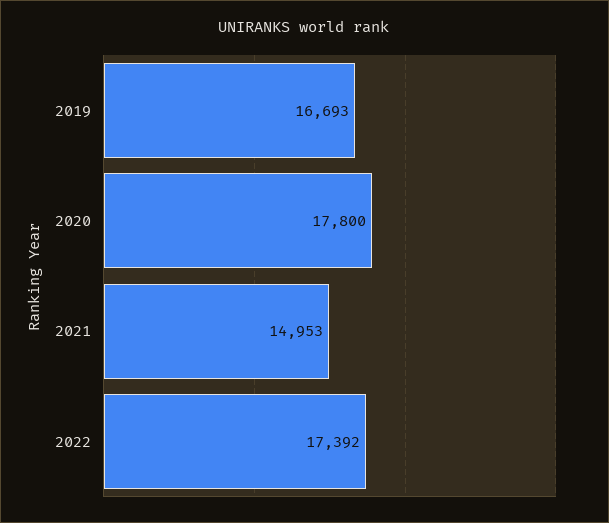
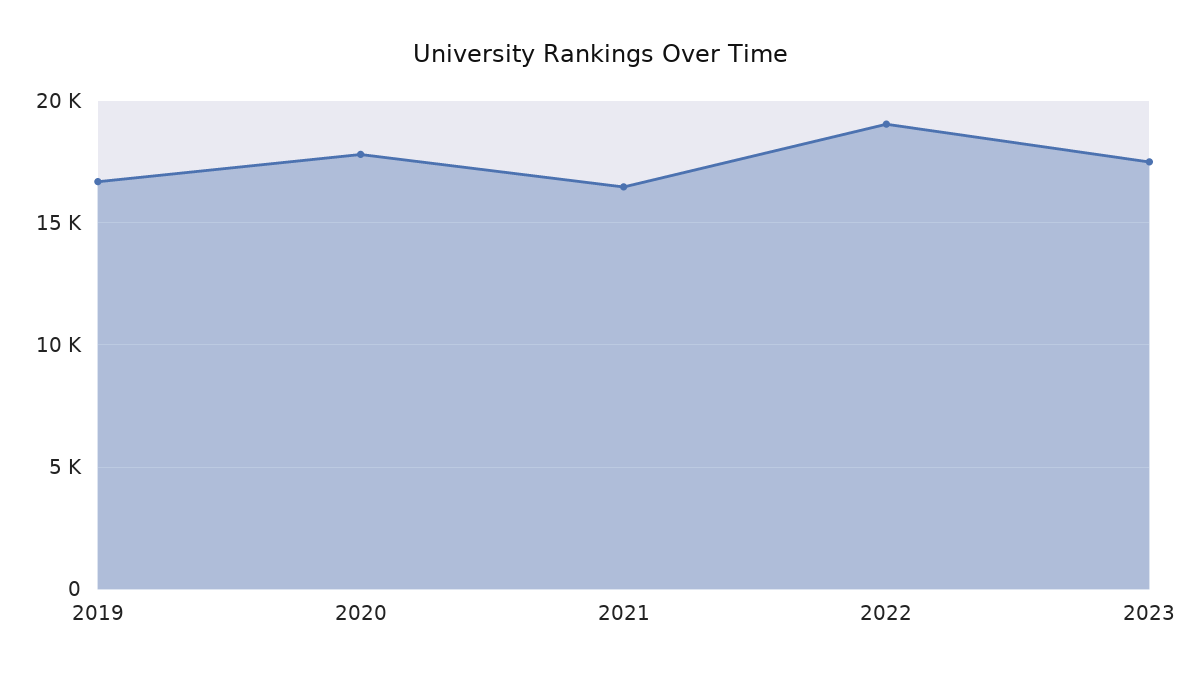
2021: 14953 -> 16500
2022: 17392 -> 19000
2023: none -> 17500

